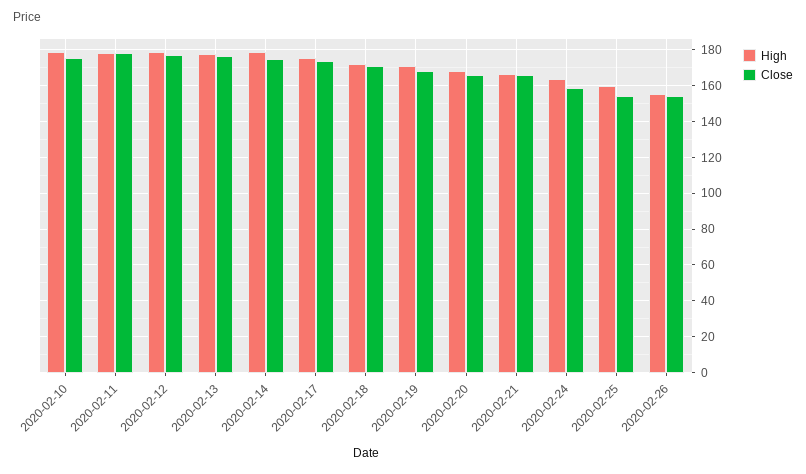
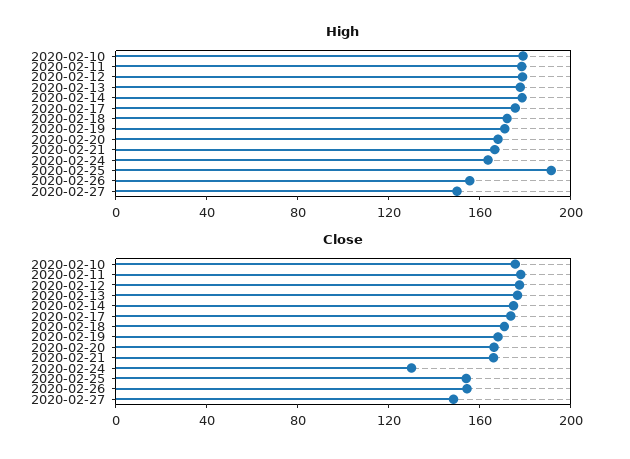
Close, 2020-02-24: 160 -> 130
High, 2020-02-25: 160 -> 190
High, 2020-02-27: none -> 150
Close, 2020-02-27: none -> 150

